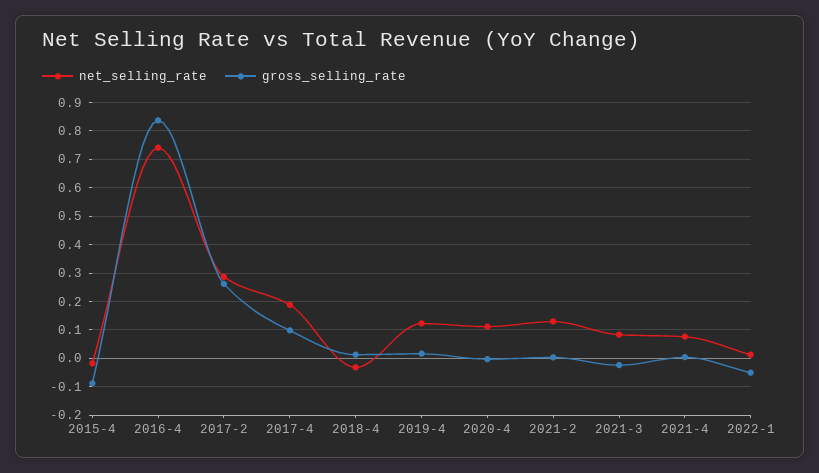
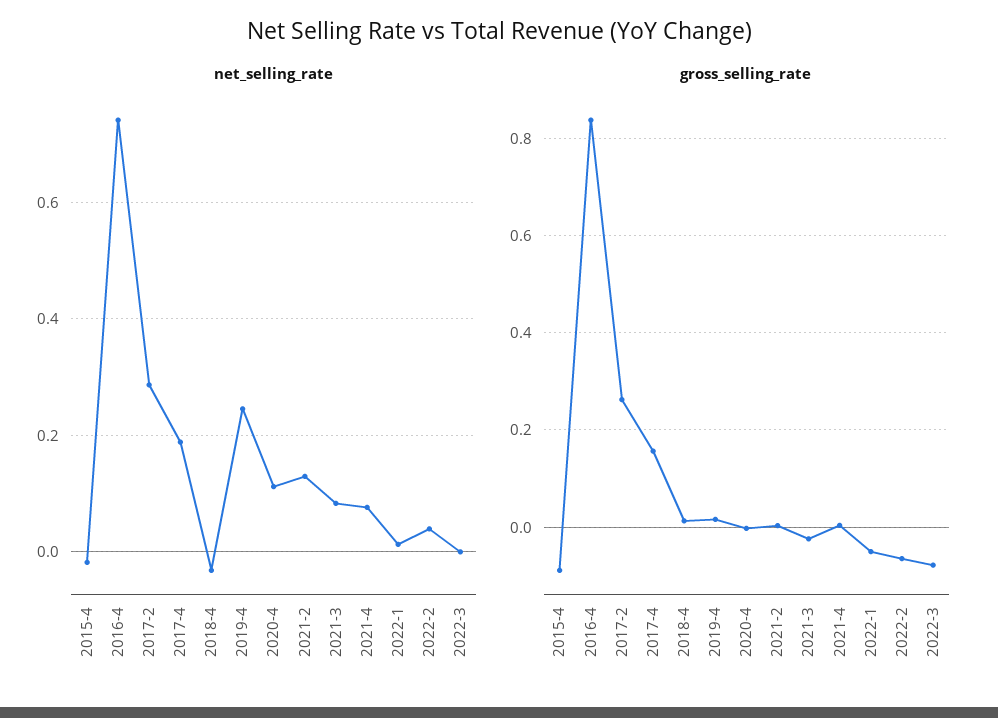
gross_selling_rate, 2017-4: 0.1 -> 0.16
net_selling_rate, 2019-4: 0.125 -> 0.24
net_selling_rate, 2022-2: none -> 0.04
net_selling_rate, 2022-3: none -> 0
gross_selling_rate, 2022-2: none -> -0.06
gross_selling_rate, 2022-3: none -> -0.08

